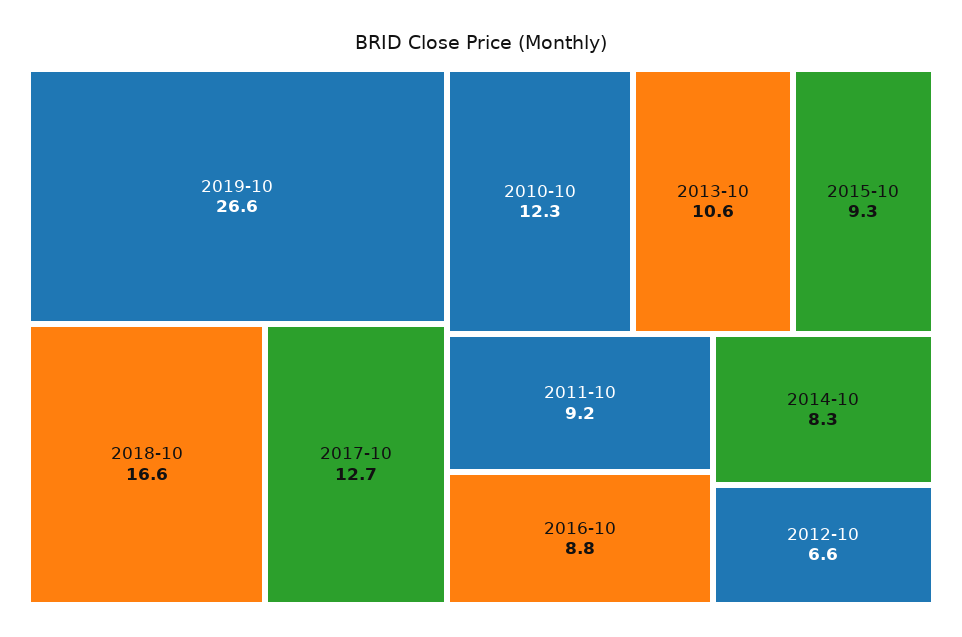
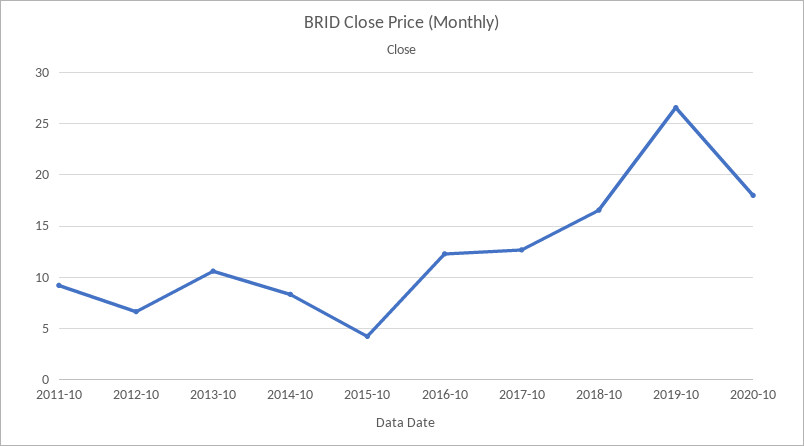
2010-10: 12.3 -> none
2015-10: 9.3 -> 4
2016-10: 8.8 -> 12
2020-10: none -> 18

